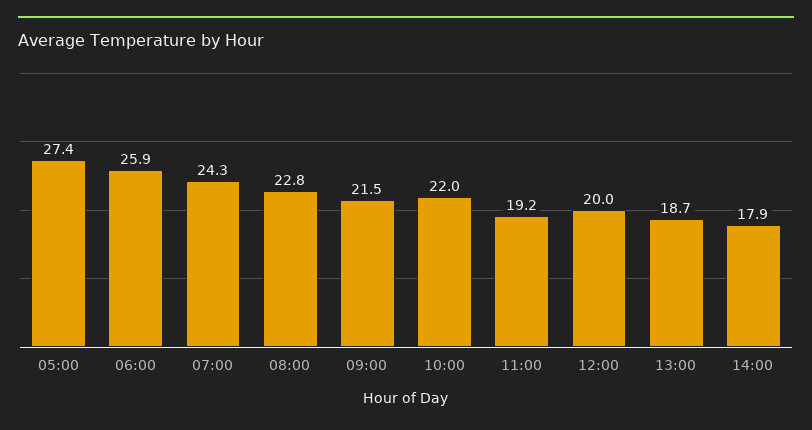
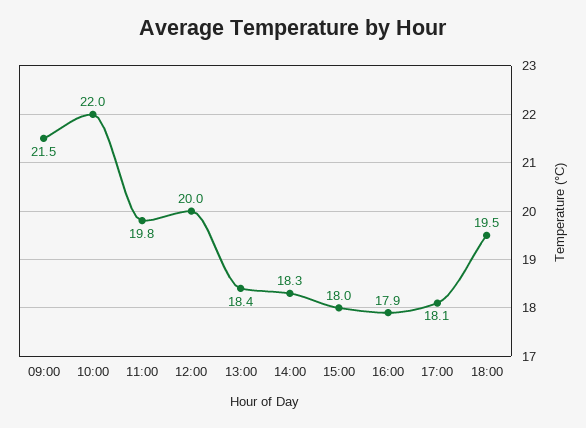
05:00: 27.4 -> none
06:00: 25.9 -> none
07:00: 24.3 -> none
08:00: 22.8 -> none
11:00: 19.2 -> 19.8
13:00: 18.7 -> 18.4
14:00: 17.9 -> 18.3
15:00: none -> 18
16:00: none -> 17.9
17:00: none -> 18.1
18:00: none -> 19.5

